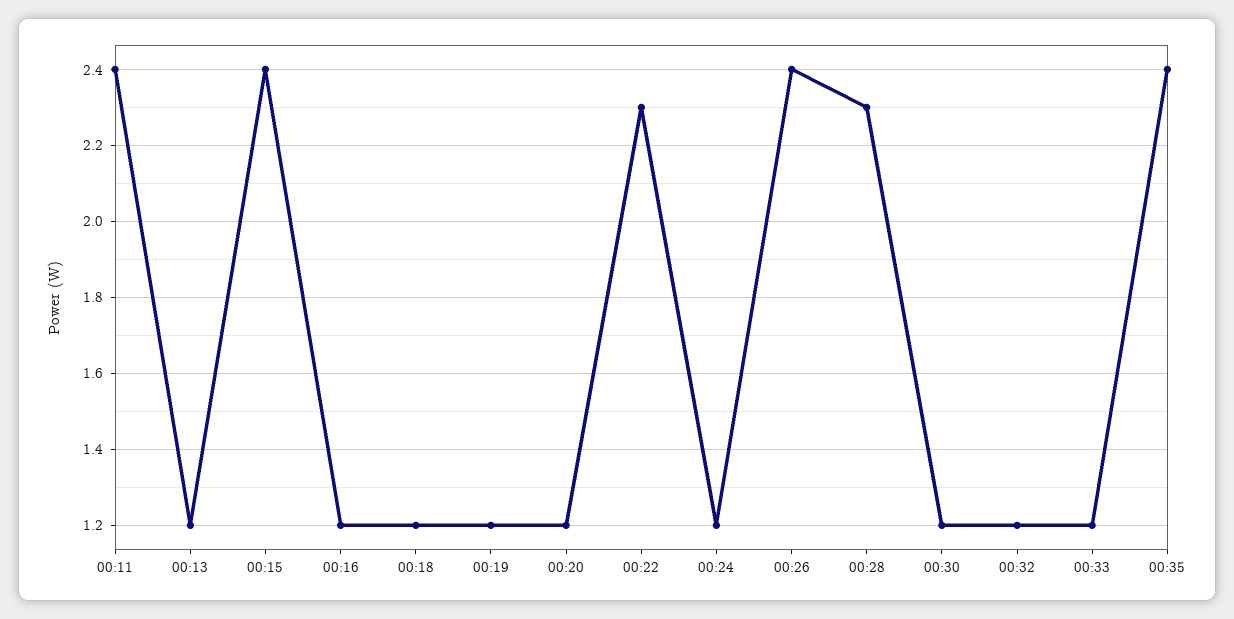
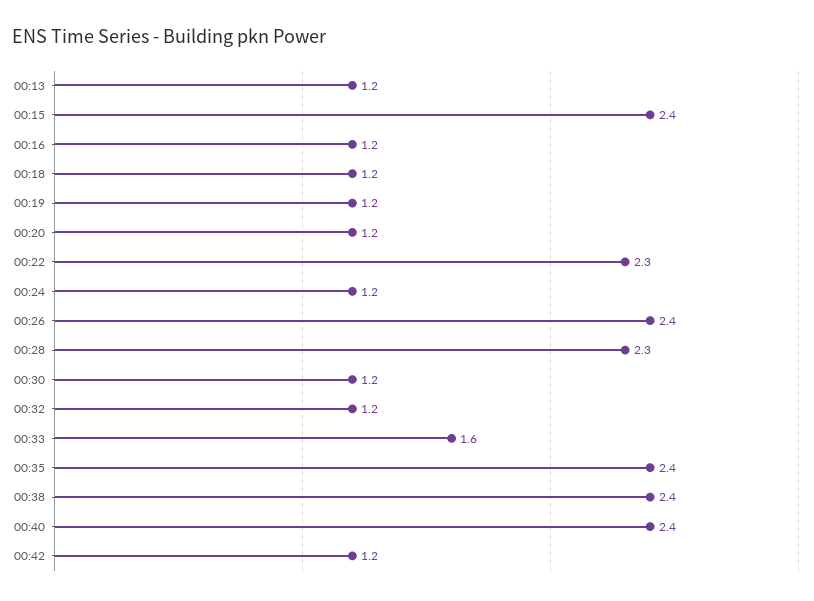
00:11: 2.4 -> none
00:33: 1.2 -> 1.6
00:38: none -> 2.4
00:40: none -> 2.4
00:42: none -> 1.2

